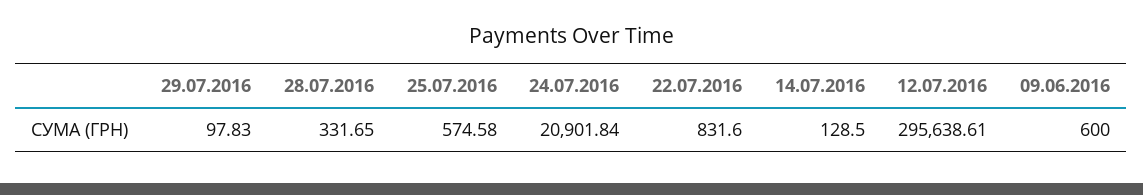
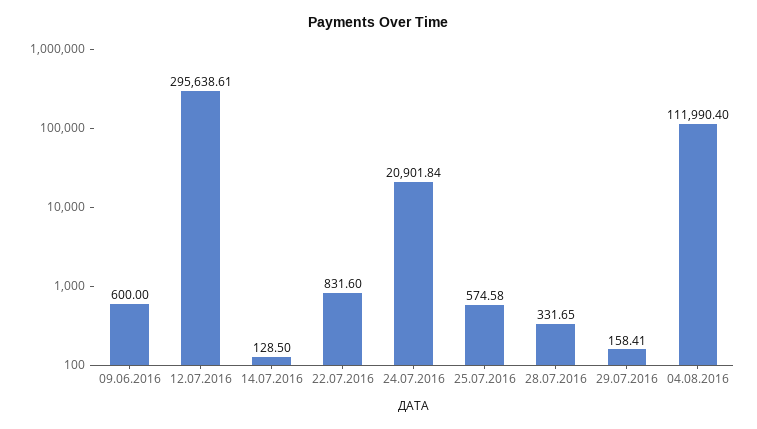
29.07.2016: 97.83 -> 158.41
04.08.2016: none -> 111990.4

